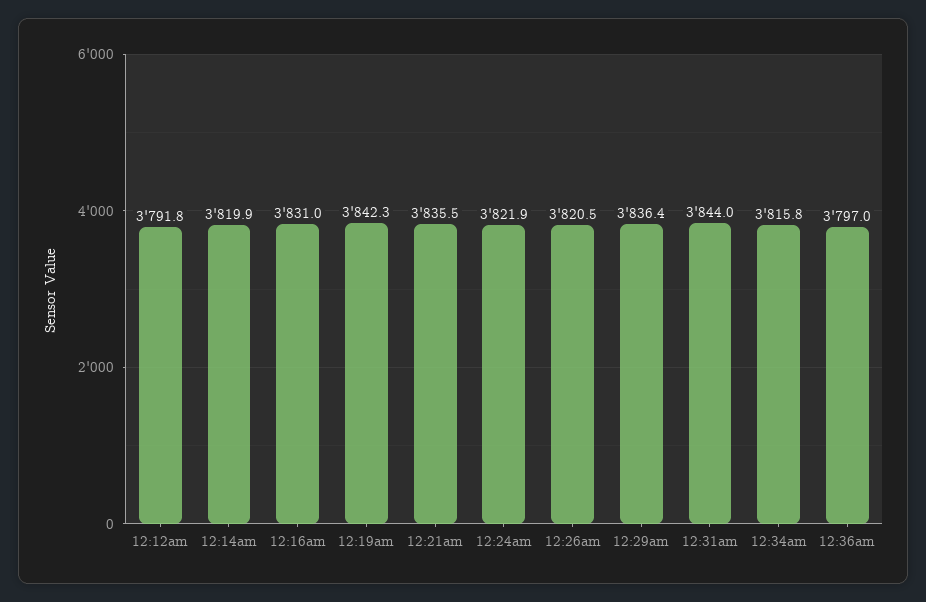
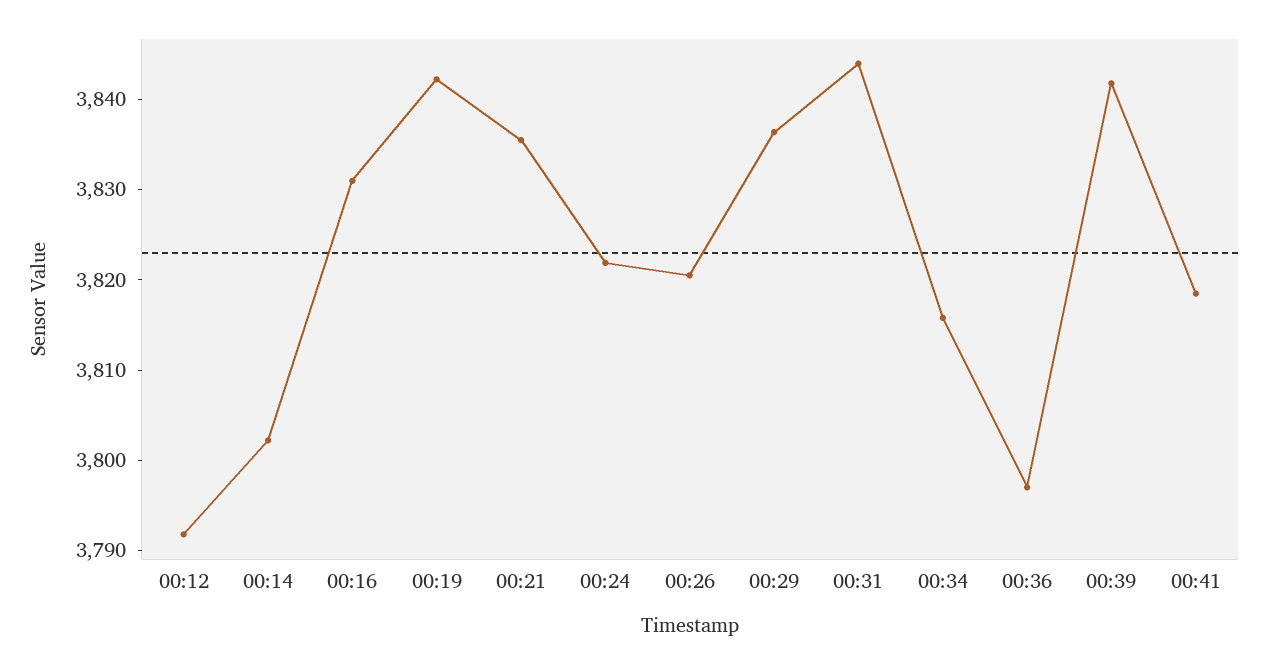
12:14am: 3819.9 -> 3802
00:39: none -> 3842
00:41: none -> 3818

